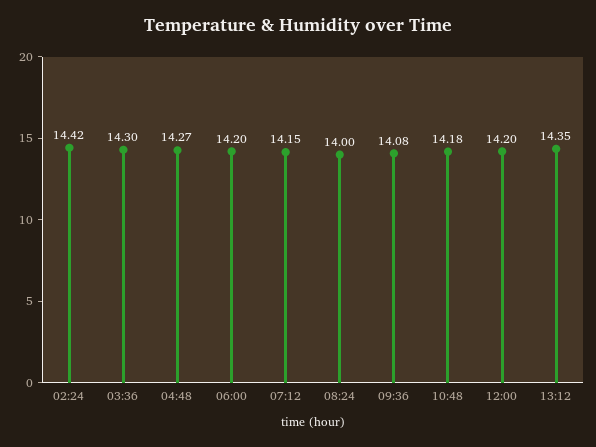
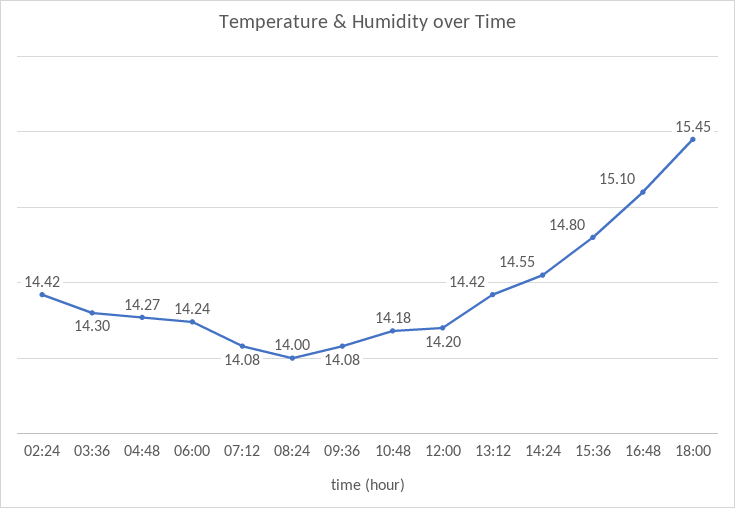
06:00: 14.2 -> 14.24
07:12: 14.15 -> 14.08
13:12: 14.35 -> 14.42
14:24: none -> 14.55
15:36: none -> 14.8
16:48: none -> 15.1
18:00: none -> 15.45

